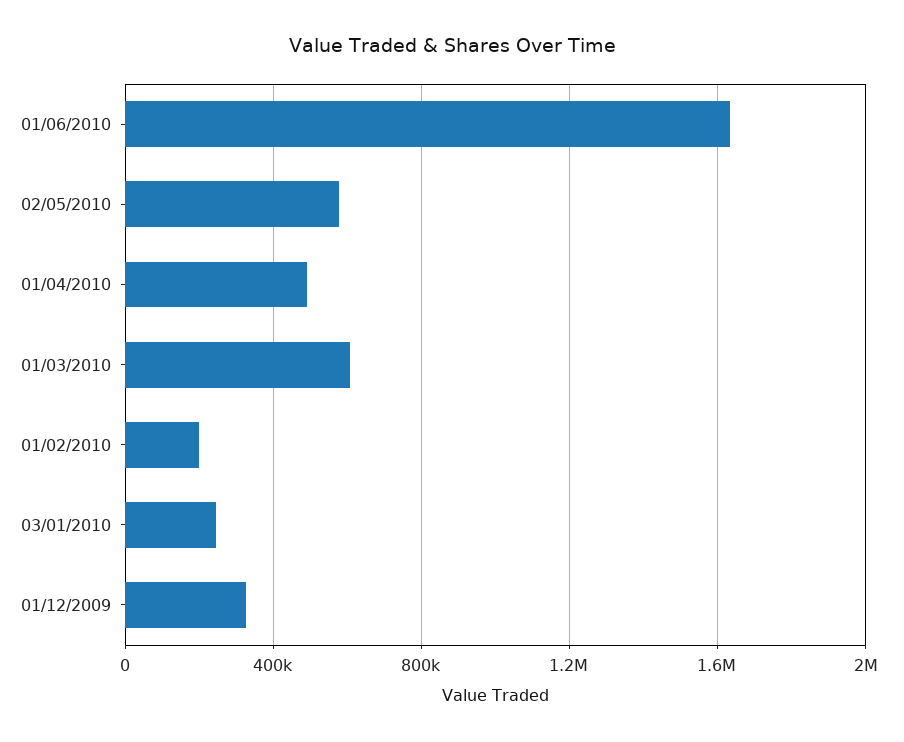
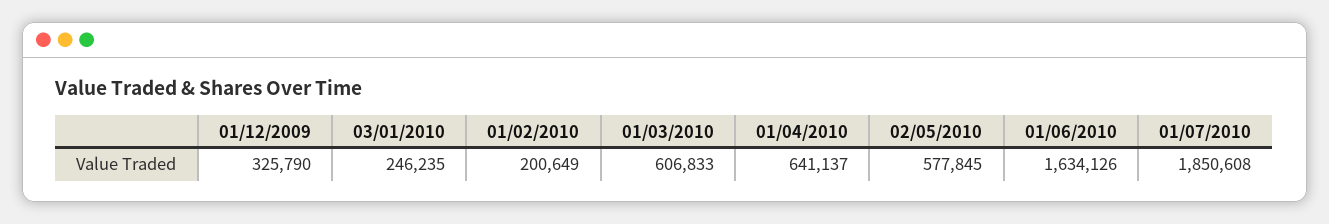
01/04/2010: 500000 -> 641137
01/07/2010: none -> 1850608

